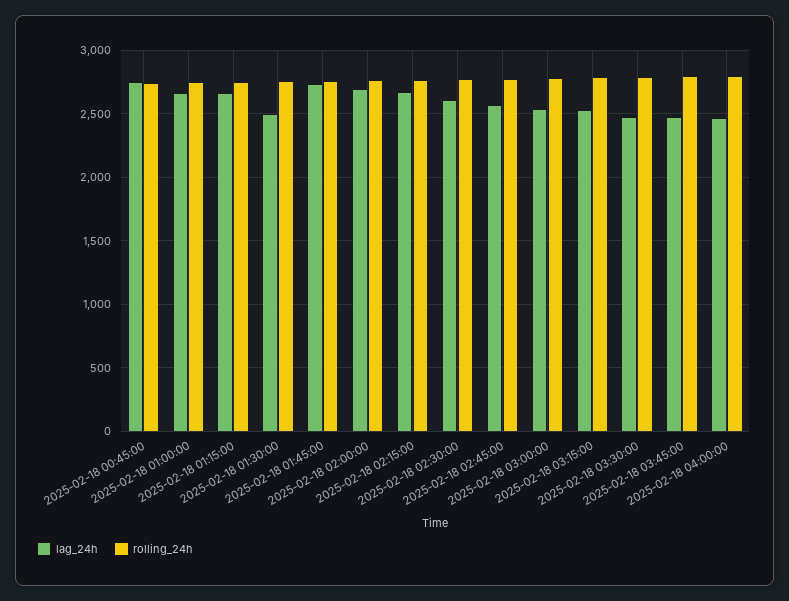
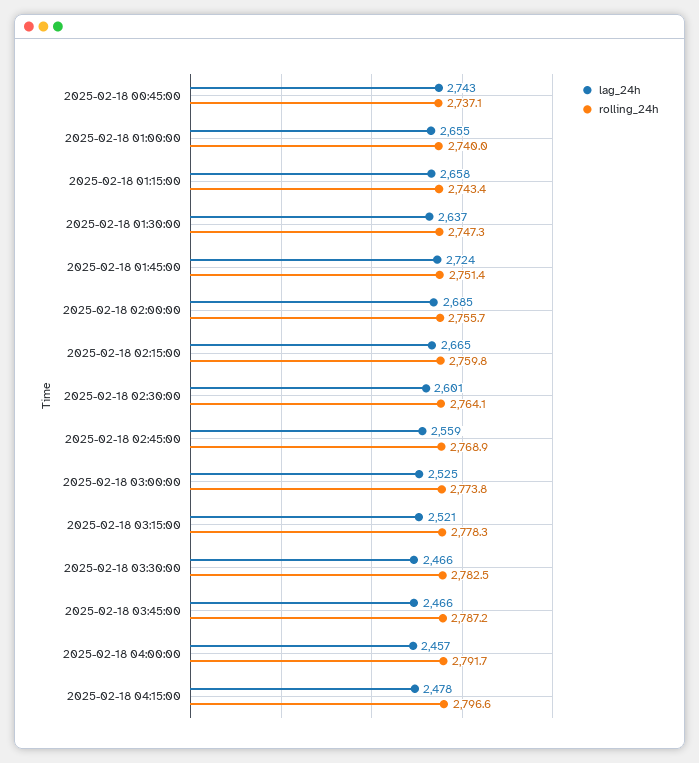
lag_24h, 2025-02-18 01:30:00: 2500 -> 2637
lag_24h, 2025-02-18 04:15:00: none -> 2478
rolling_24h, 2025-02-18 04:15:00: none -> 2796.6

